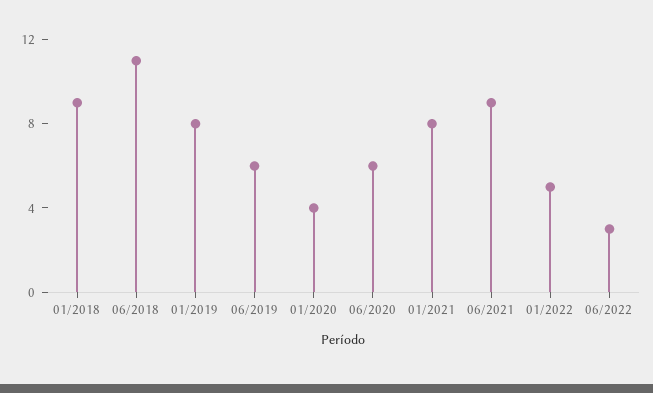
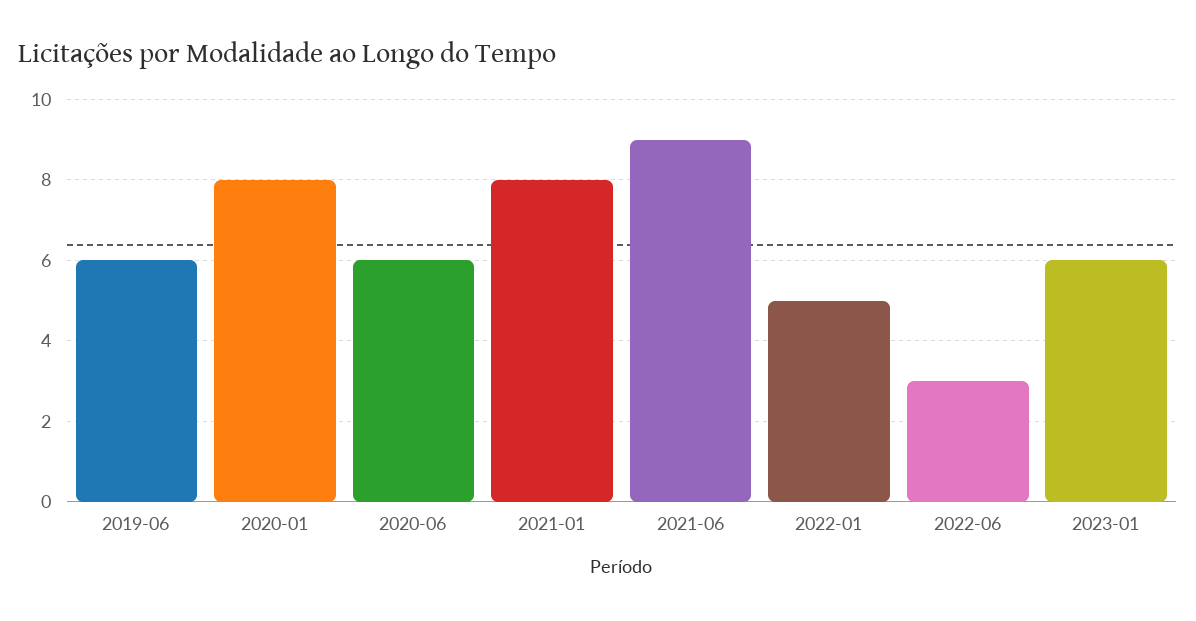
01/2018: 9 -> none
06/2018: 11 -> none
01/2019: 8 -> none
01/2020: 4 -> 8
2023-01: none -> 6

